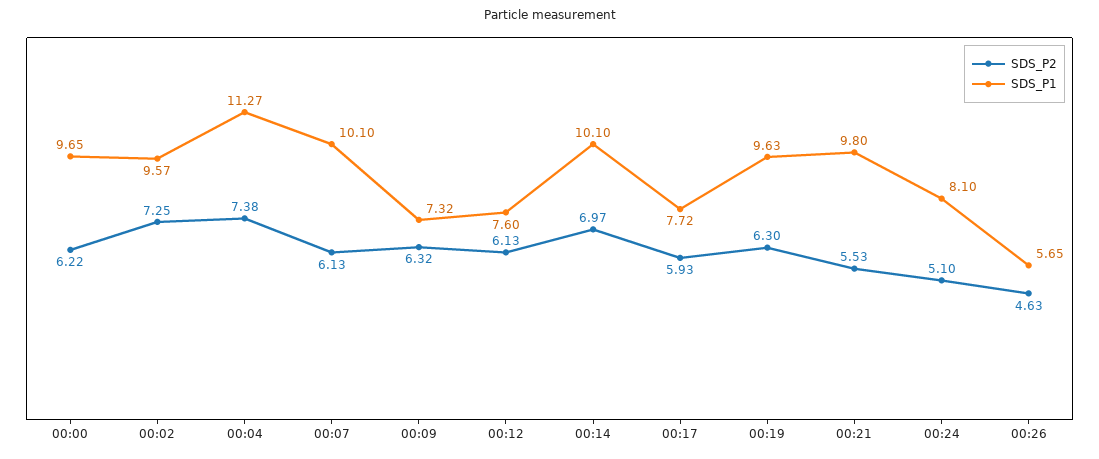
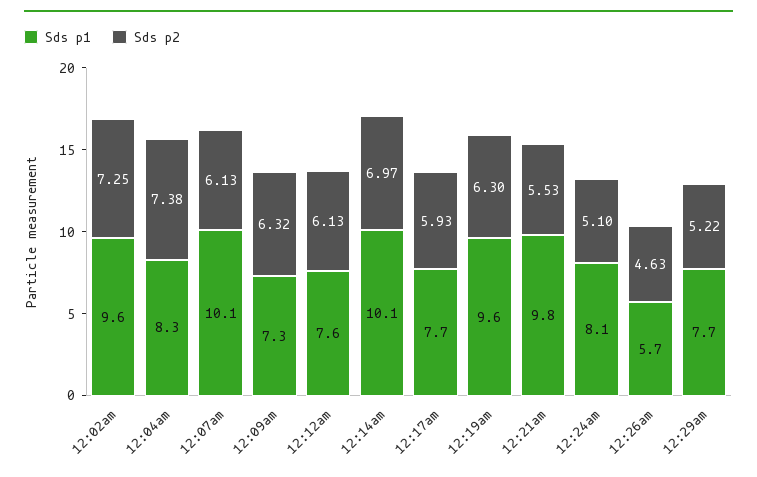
SDS_P2, 00:00: 6.22 -> none
SDS_P1, 00:00: 9.65 -> none
SDS_P1, 00:04: 11.27 -> 8.3
SDS_P1, 12:29am: none -> 7.7
SDS_P2, 12:29am: none -> 5.22

